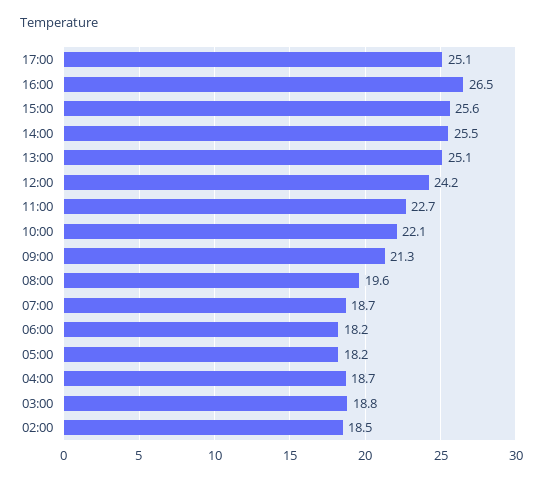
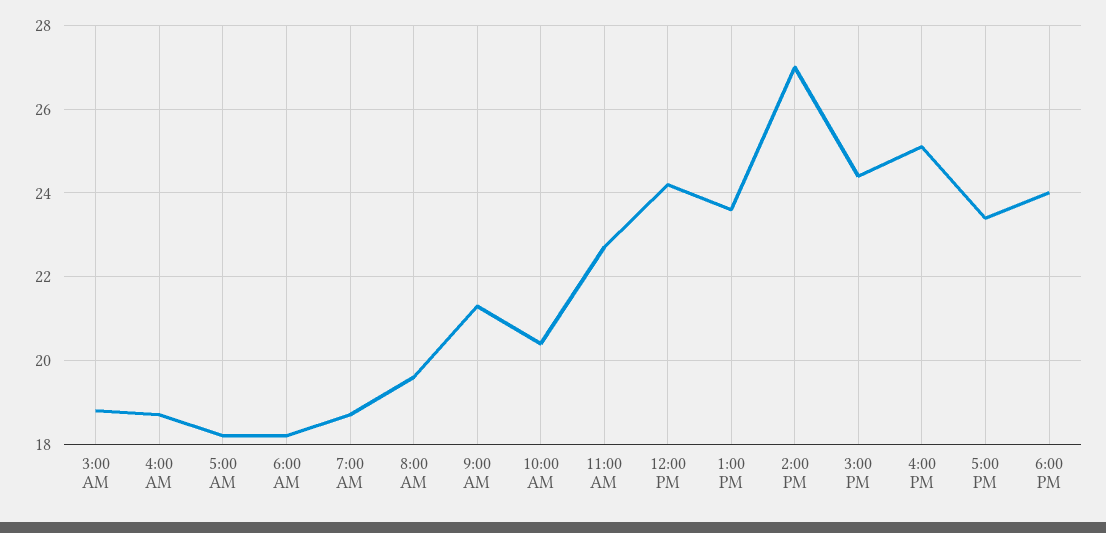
17:00: 25.1 -> 23.5
16:00: 26.5 -> 25
15:00: 25.6 -> 24.5
14:00: 25.5 -> 27
13:00: 25.1 -> 23.5
10:00: 22.1 -> 20.5
02:00: 18.5 -> none
6:00 PM: none -> 24

